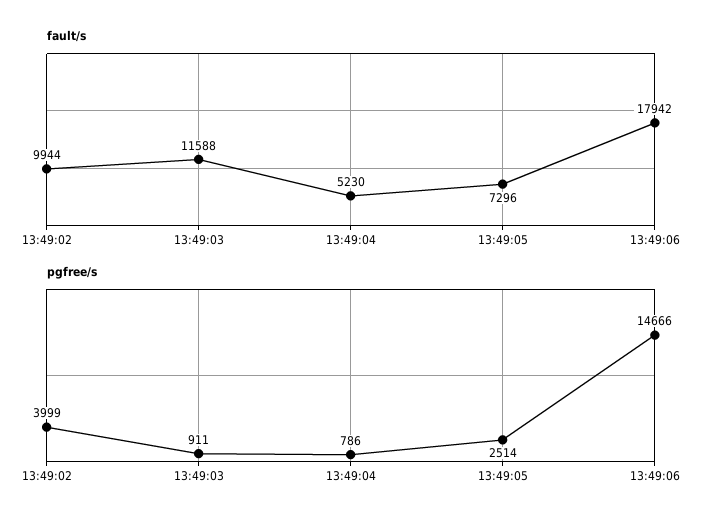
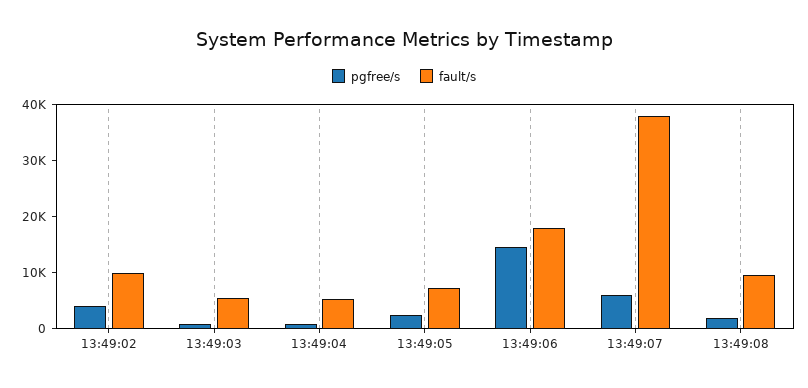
fault/s, 13:49:03: 11588 -> 6000
pgfree/s, 13:49:07: none -> 6000
fault/s, 13:49:07: none -> 38000
pgfree/s, 13:49:08: none -> 2000
fault/s, 13:49:08: none -> 10000

